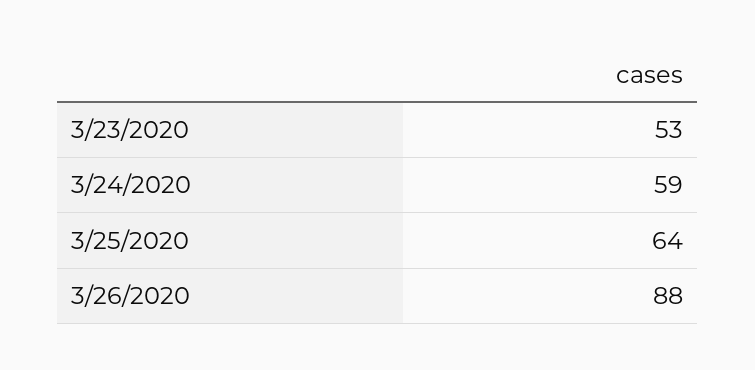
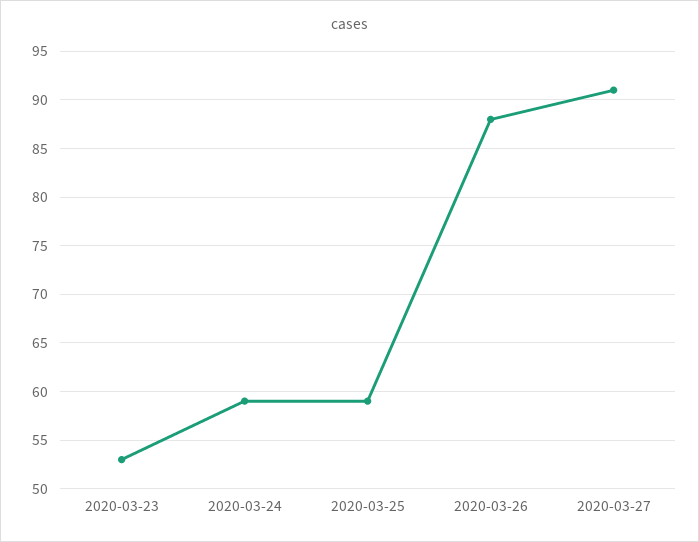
3/25/2020: 64 -> 59
2020-03-27: none -> 91

